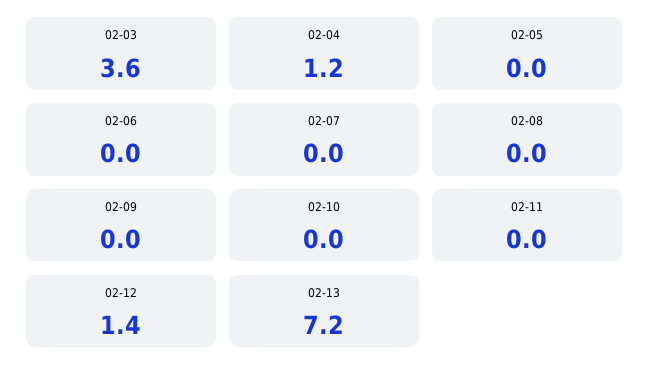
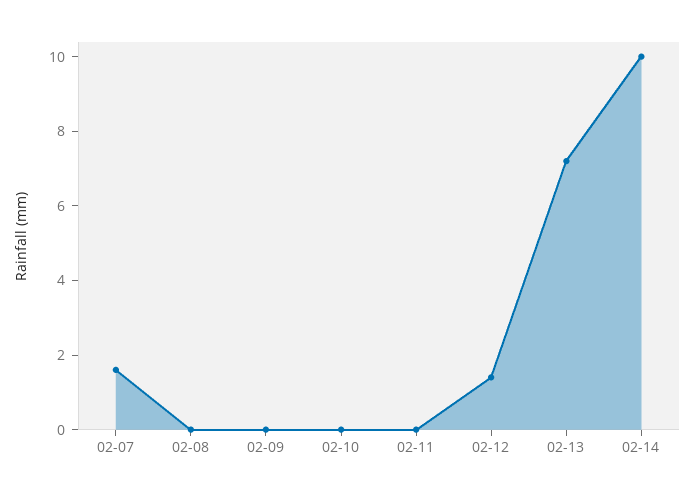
02-03: 3.6 -> none
02-04: 1.2 -> none
02-05: 0 -> none
02-06: 0 -> none
02-07: 0 -> 1.5
02-14: none -> 10

